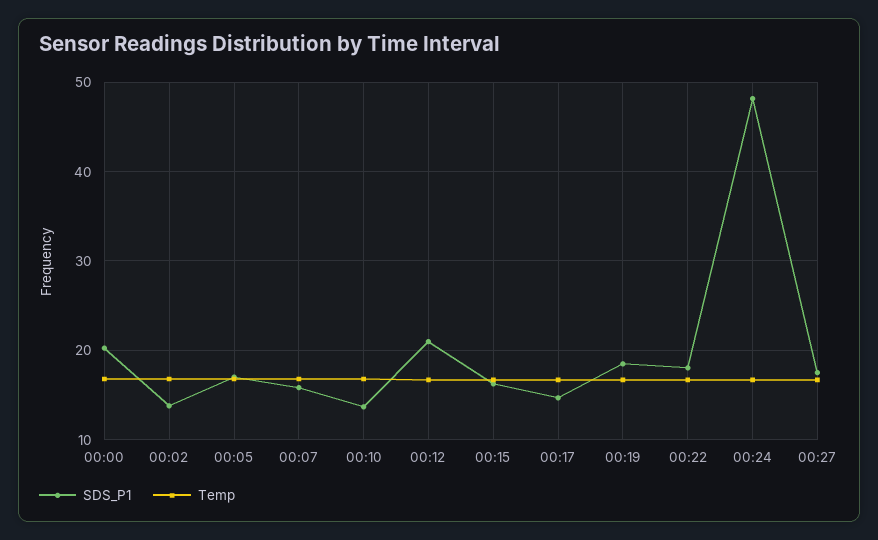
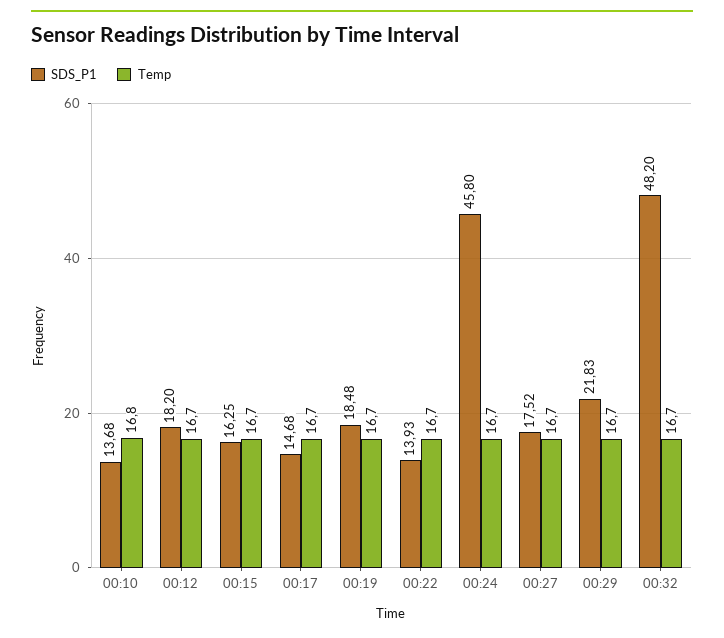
SDS_P1, 00:00: 20 -> none
Temp, 00:00: 17 -> none
SDS_P1, 00:02: 14 -> none
Temp, 00:02: 17 -> none
SDS_P1, 00:05: 17 -> none
Temp, 00:05: 17 -> none
SDS_P1, 00:07: 16 -> none
Temp, 00:07: 17 -> none
SDS_P1, 00:12: 21 -> 18.2
SDS_P1, 00:22: 18 -> 13.93
SDS_P1, 00:24: 48 -> 45.8
SDS_P1, 00:29: none -> 21.83
Temp, 00:29: none -> 16.7
SDS_P1, 00:32: none -> 48.2
Temp, 00:32: none -> 16.7

